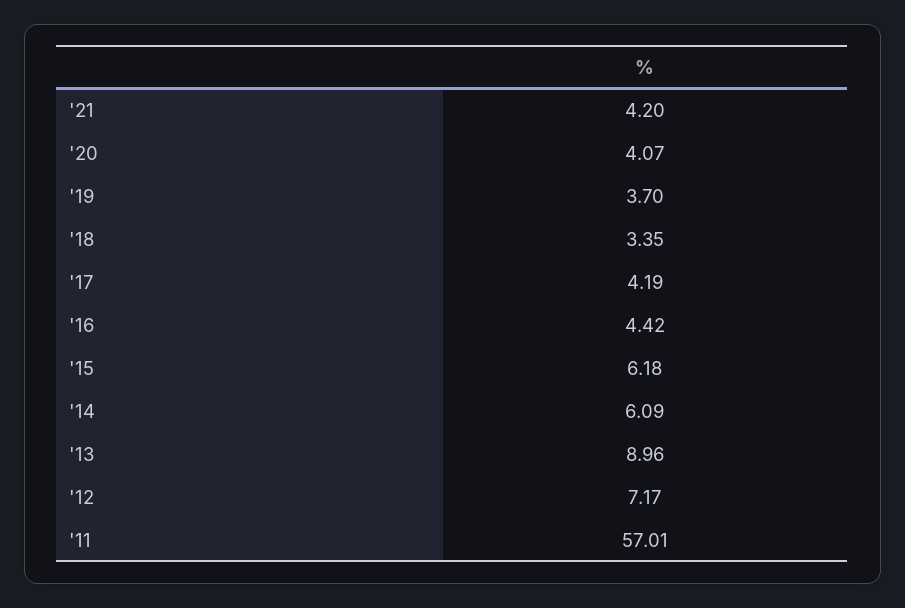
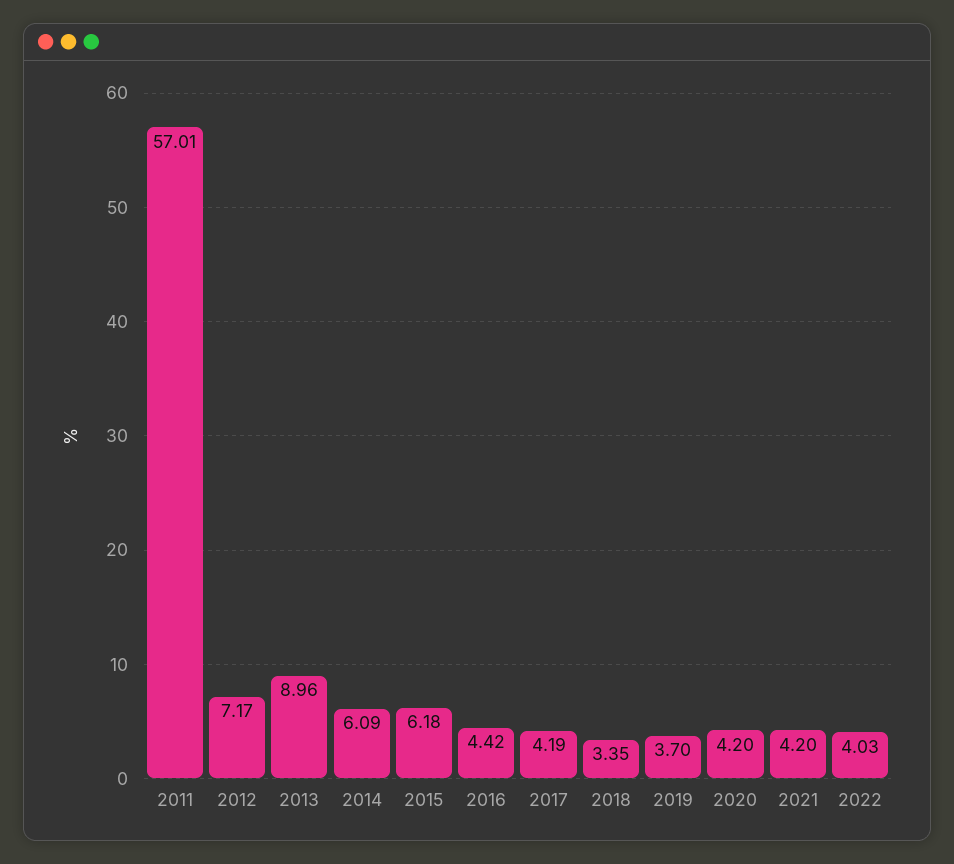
'20: 4.07 -> 4.2
2022: none -> 4.03

